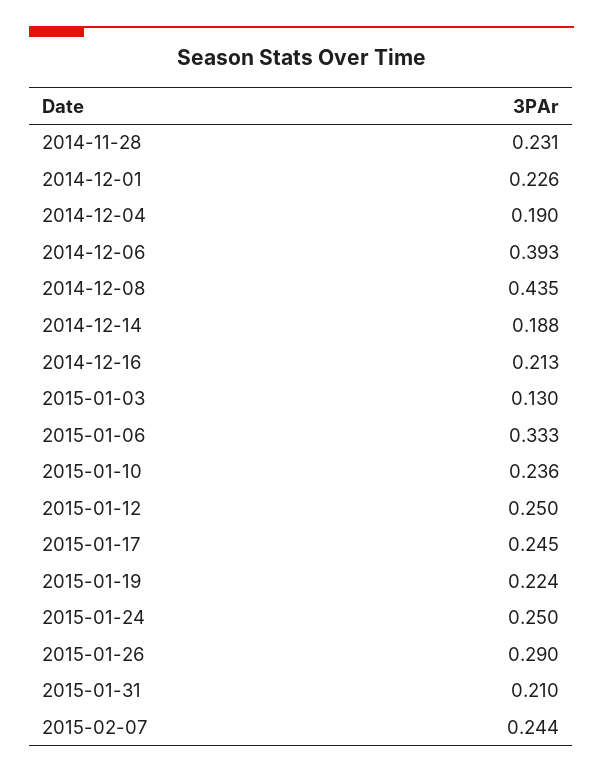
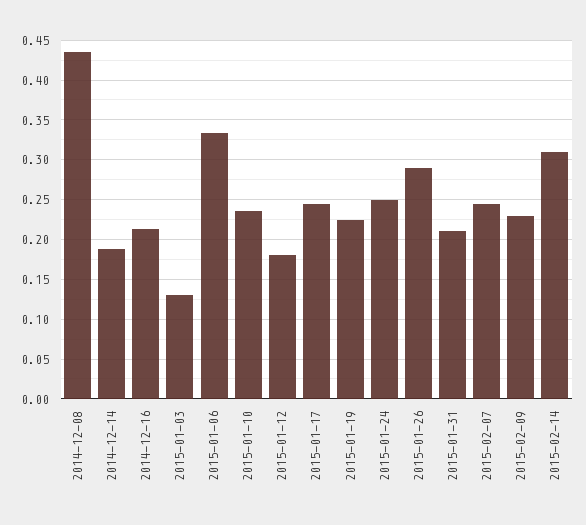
2014-11-28: 0.231 -> none
2014-12-01: 0.226 -> none
2014-12-04: 0.19 -> none
2014-12-06: 0.393 -> none
2015-01-12: 0.25 -> 0.18
2015-02-09: none -> 0.23
2015-02-14: none -> 0.31

